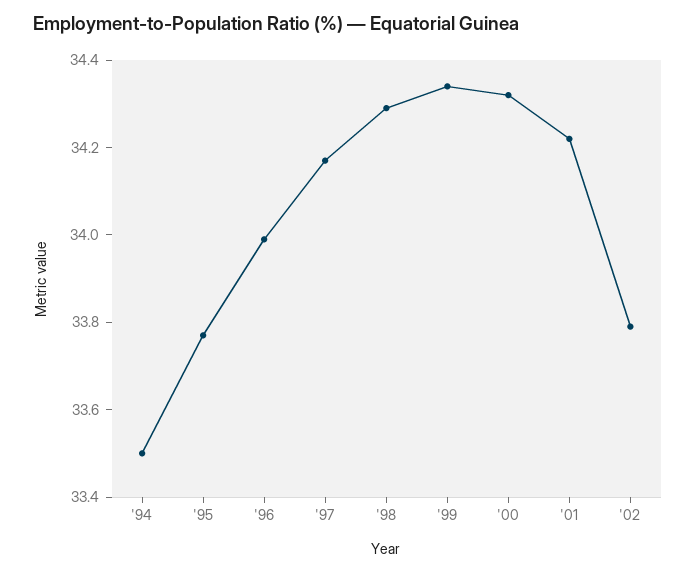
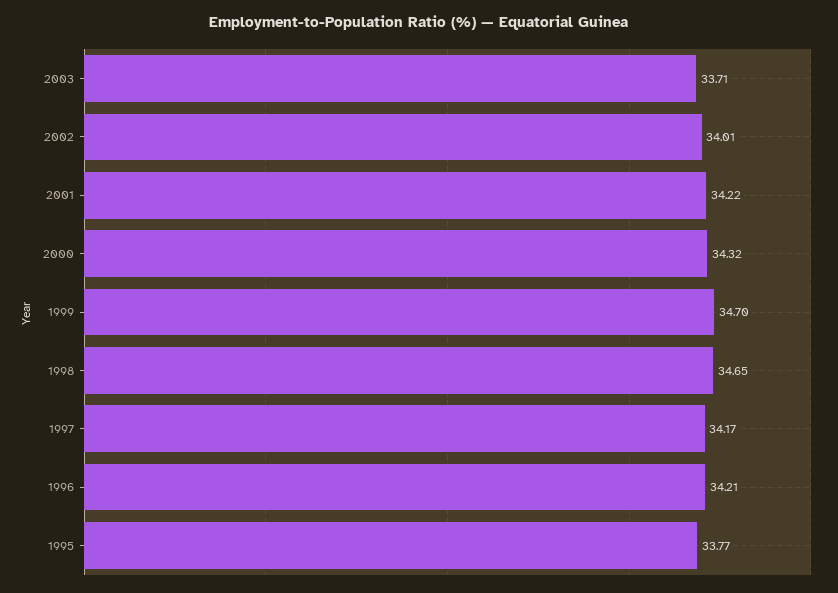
'94: 33.5 -> none
'96: 34 -> 34.21
'98: 34.3 -> 34.65
'99: 34.35 -> 34.7
'02: 33.8 -> 34.01
2003: none -> 33.71

